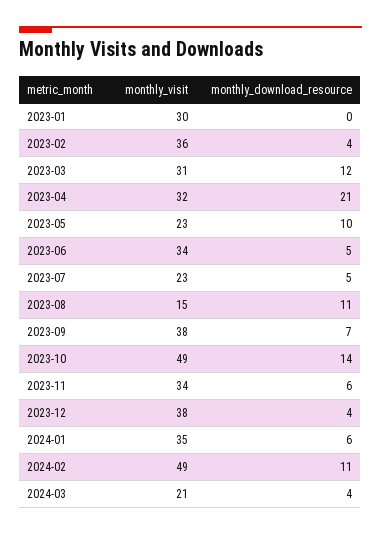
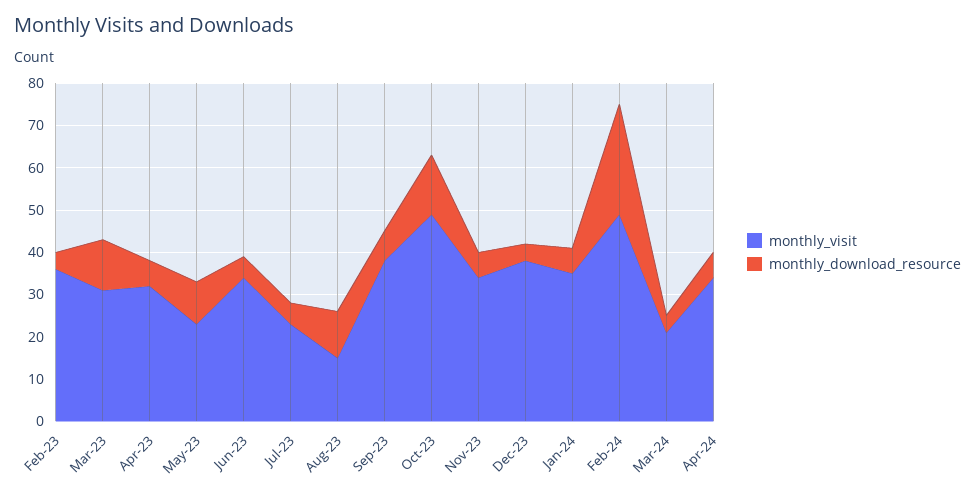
monthly_visit, 2023-01: 30 -> none
monthly_download_resource, 2023-01: 0 -> none
monthly_download_resource, 2023-04: 21 -> 5
monthly_download_resource, 2024-02: 11 -> 25
monthly_visit, Apr-24: none -> 35
monthly_download_resource, Apr-24: none -> 5

